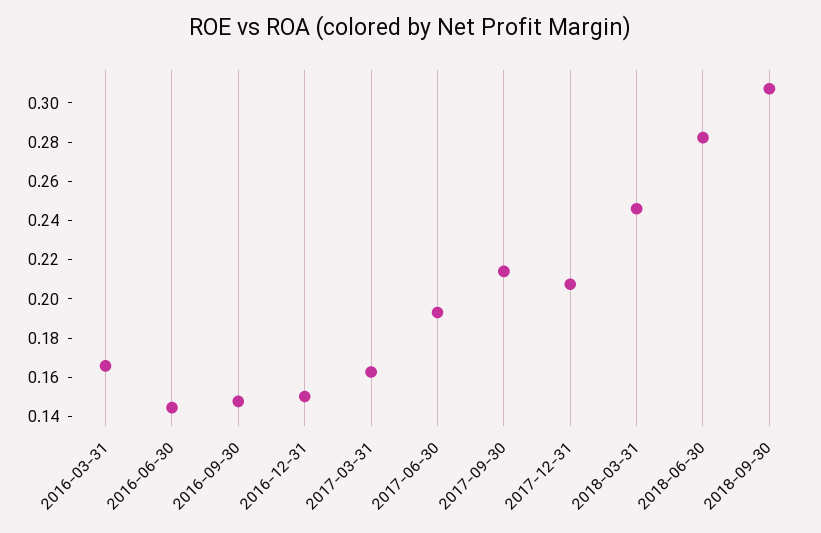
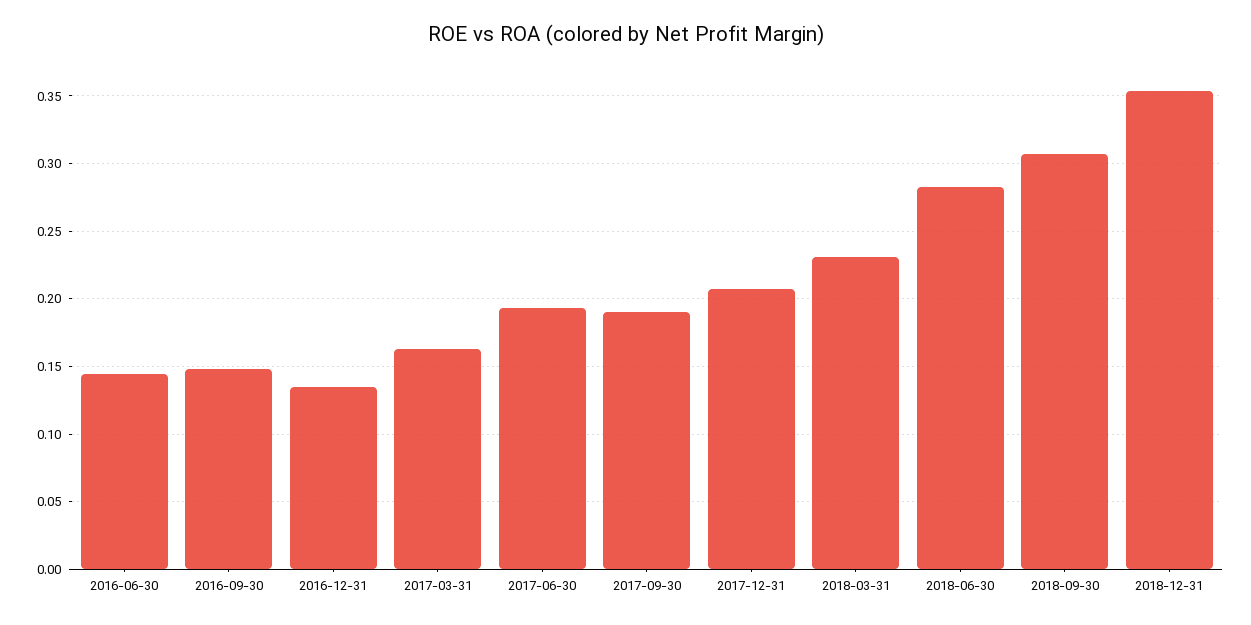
2016-03-31: 0.165 -> none
2016-12-31: 0.15 -> 0.135
2017-09-30: 0.215 -> 0.19
2018-03-31: 0.245 -> 0.23
2018-12-31: none -> 0.355

